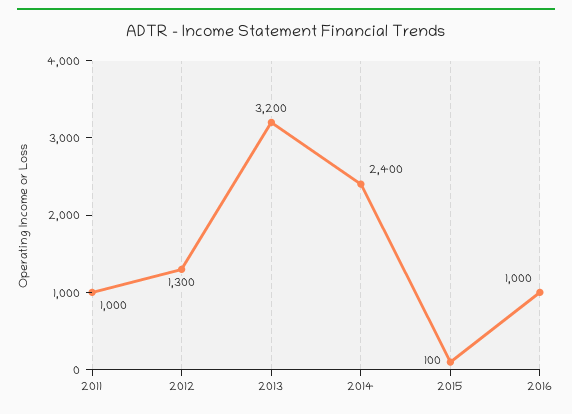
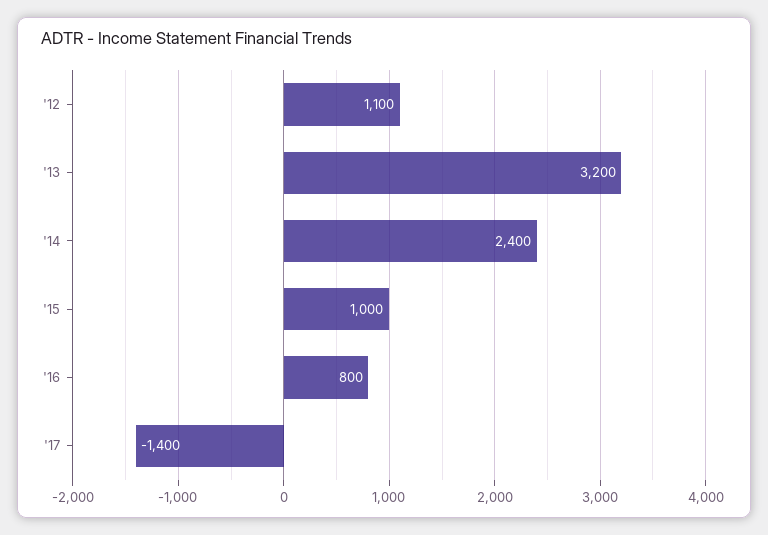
2011: 1000 -> none
2012: 1300 -> 1100
2015: 100 -> 1000
2016: 1000 -> 800
'17: none -> -1400

